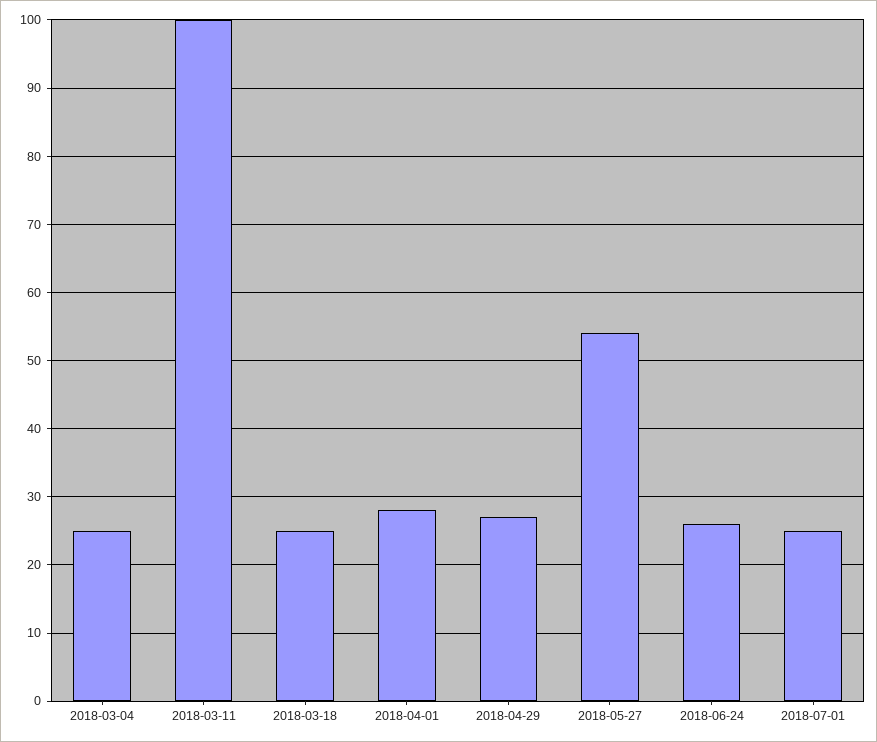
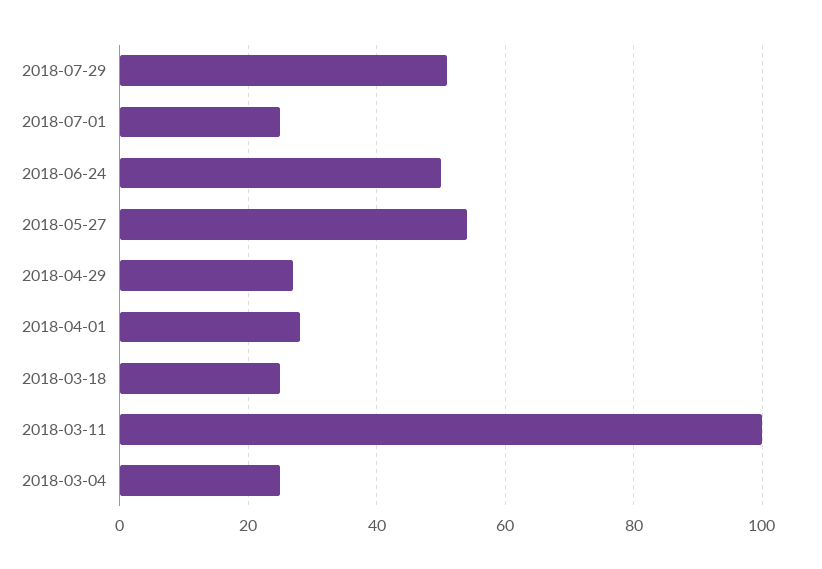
2018-06-24: 26 -> 50
2018-07-29: none -> 50

